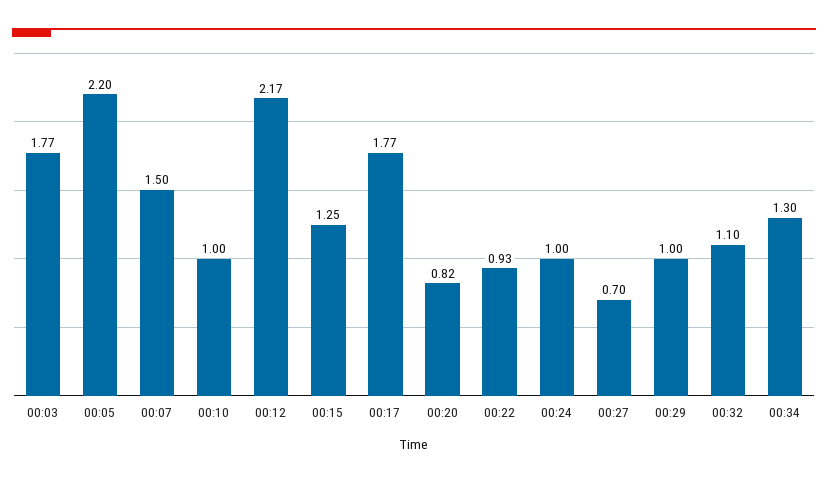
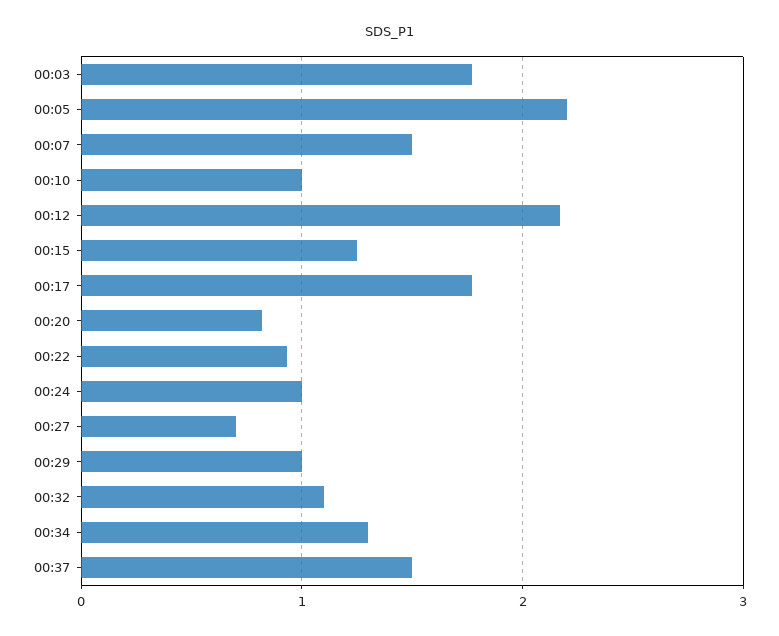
00:37: none -> 1.5

